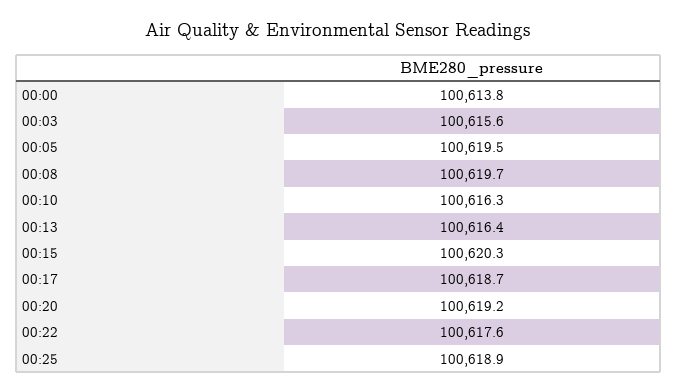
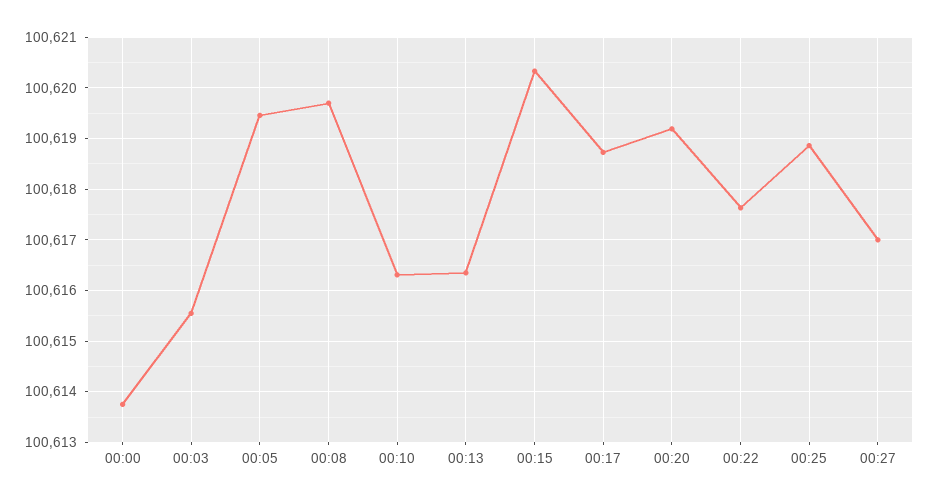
00:27: none -> 100617

